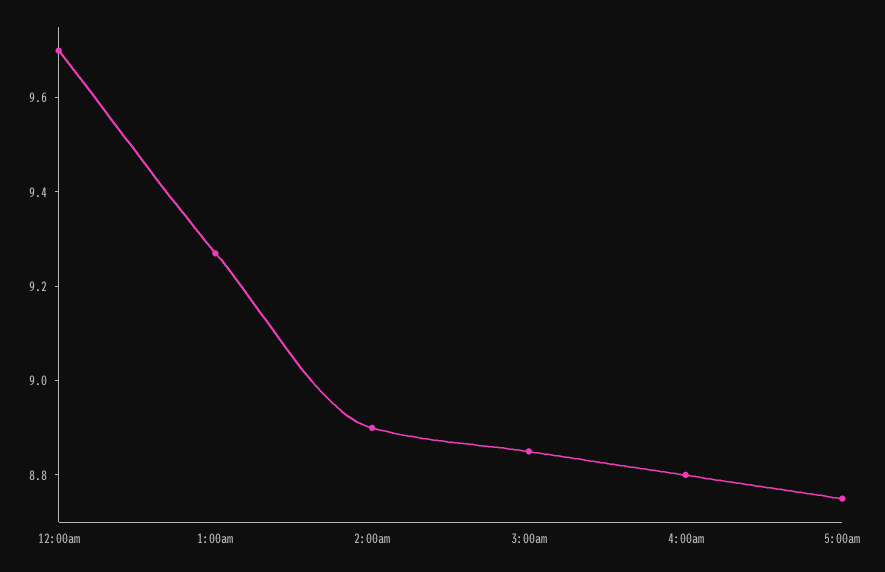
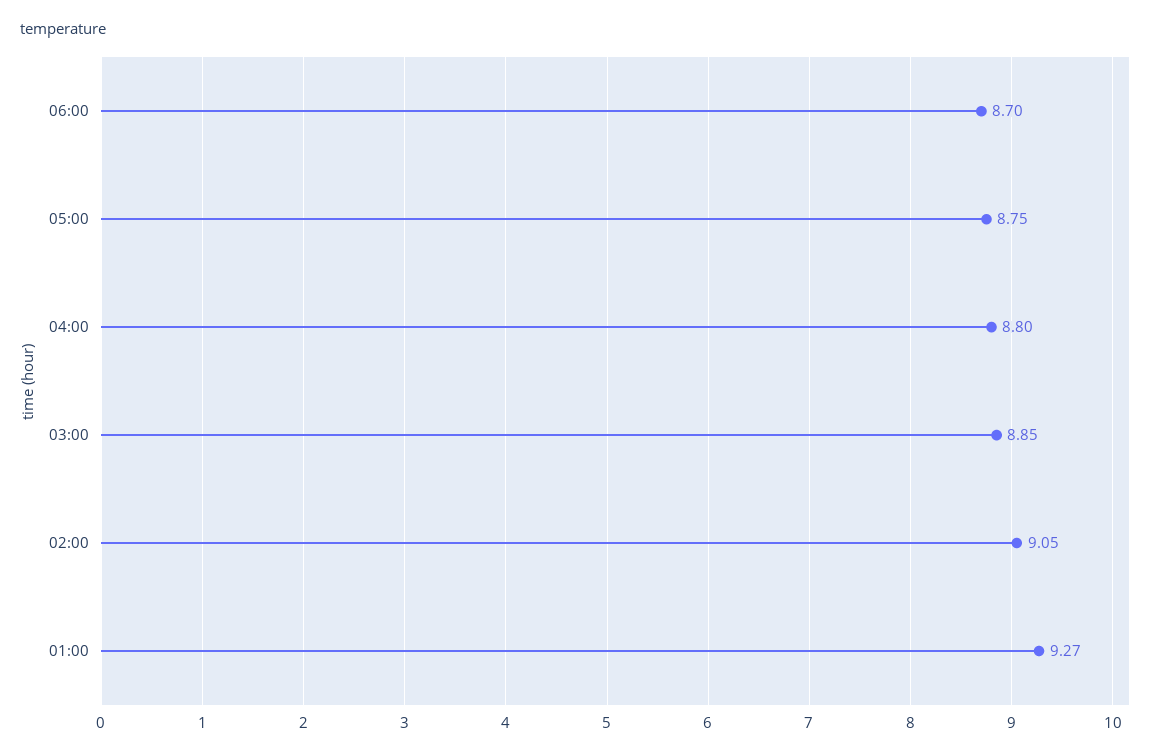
12:00am: 9.7 -> none
2:00am: 8.9 -> 9.05
06:00: none -> 8.7

